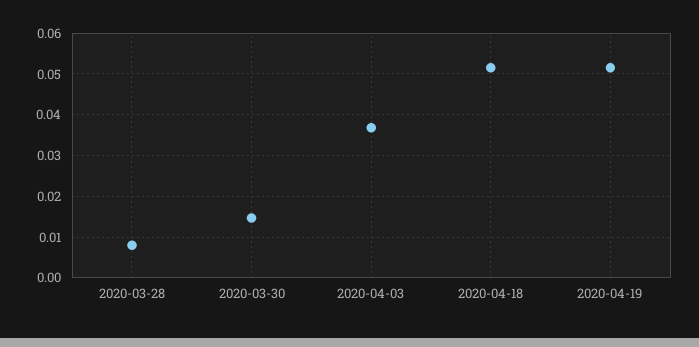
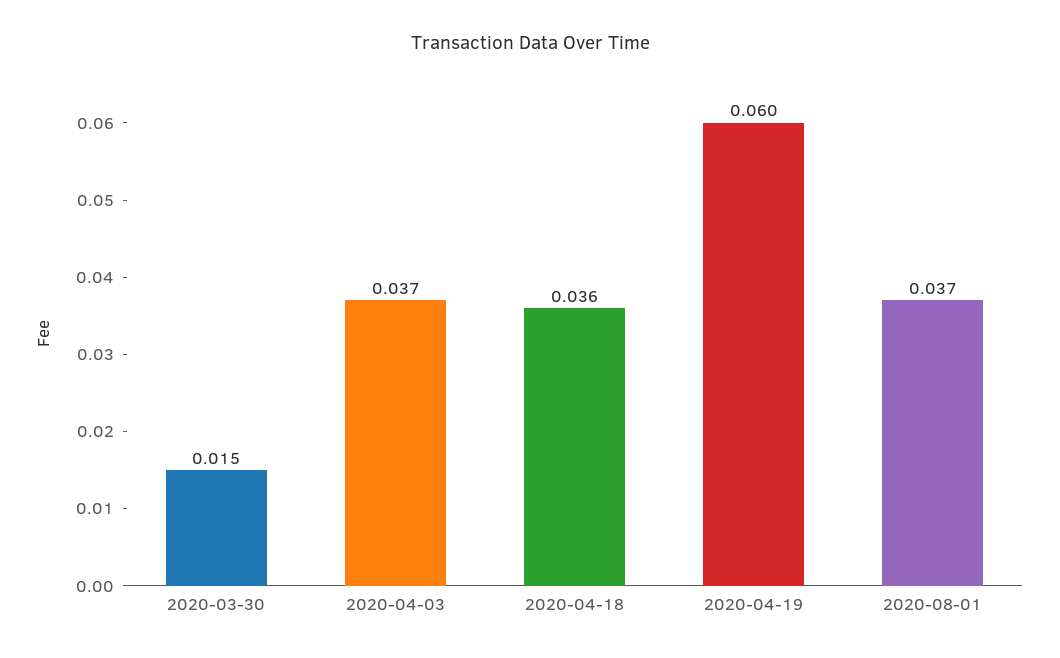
2020-03-28: 0.008 -> none
2020-04-18: 0.052 -> 0.036
2020-04-19: 0.052 -> 0.06
2020-08-01: none -> 0.037

